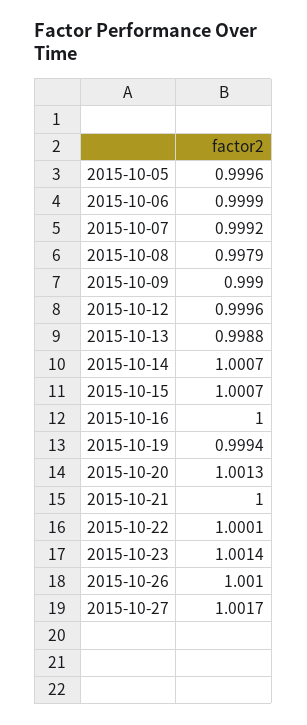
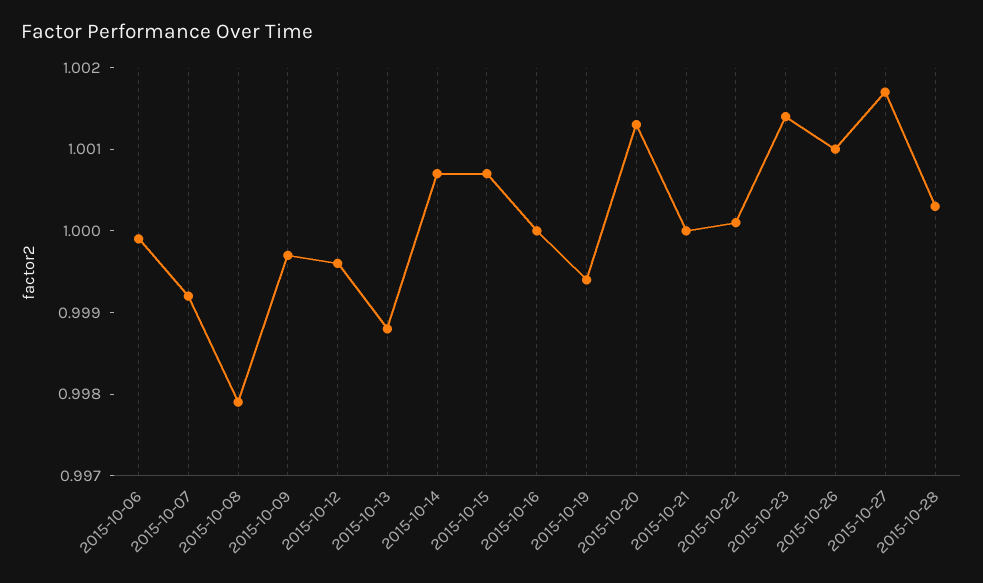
2015-10-05: 0.9996 -> none
2015-10-09: 0.999 -> 0.9997
2015-10-28: none -> 1.0003

